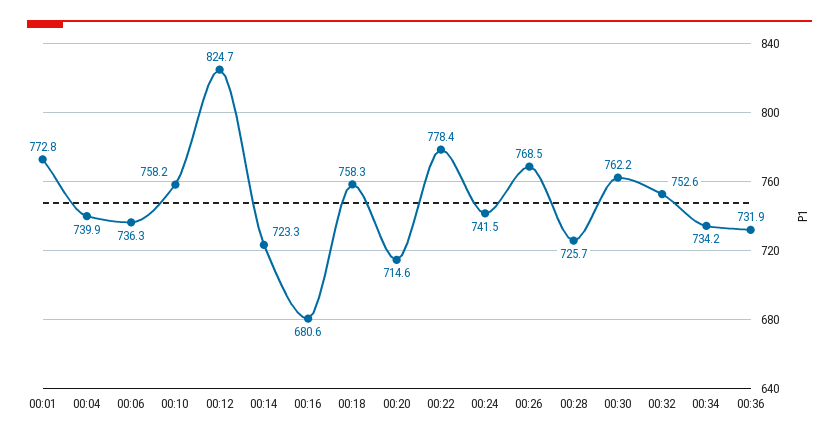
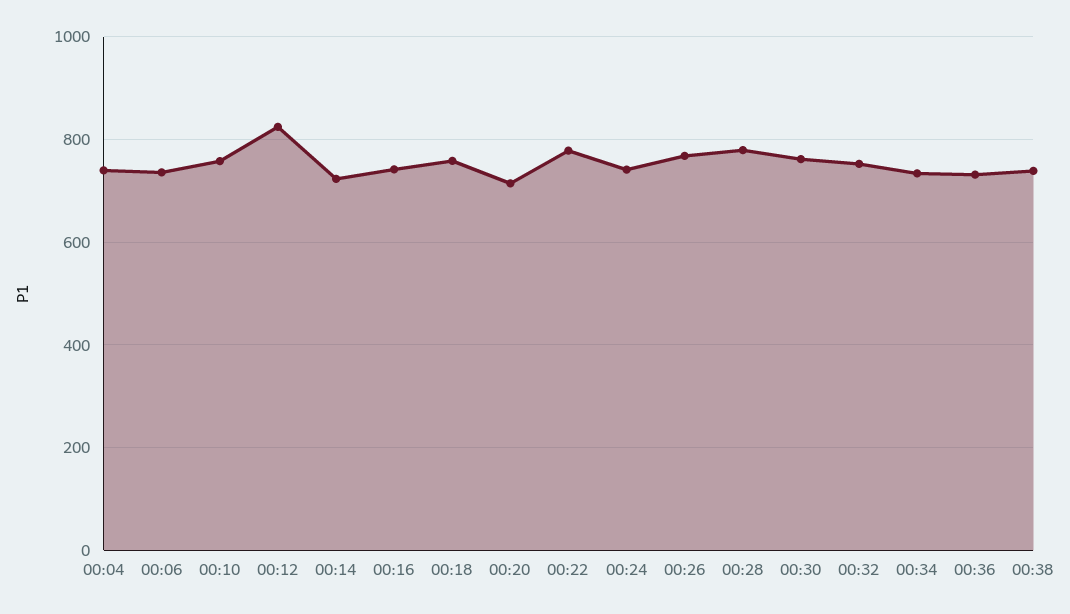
00:01: 772.8 -> none
00:16: 680.6 -> 740
00:28: 725.7 -> 780
00:38: none -> 740

